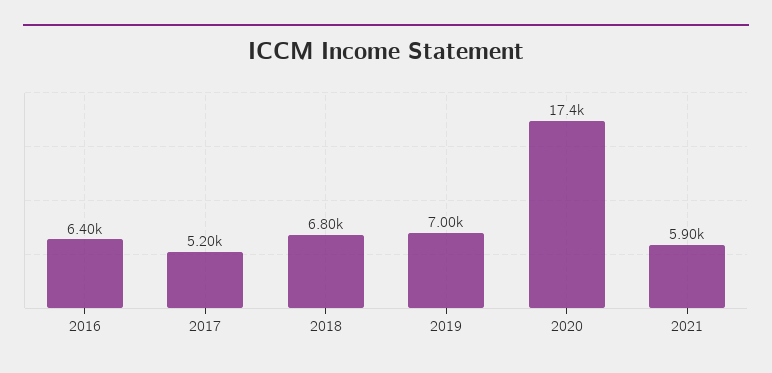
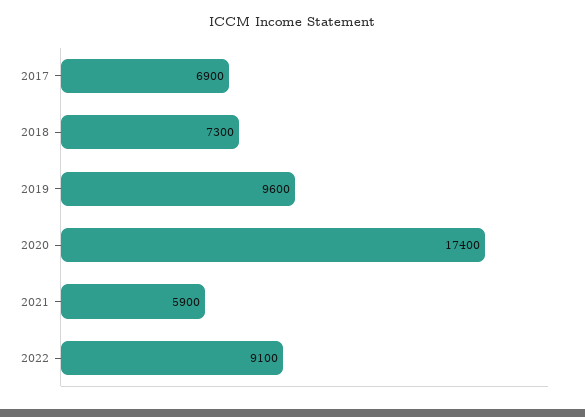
2016: 6400 -> none
2017: 5200 -> 6900
2018: 6800 -> 7300
2019: 7000 -> 9600
2022: none -> 9100

